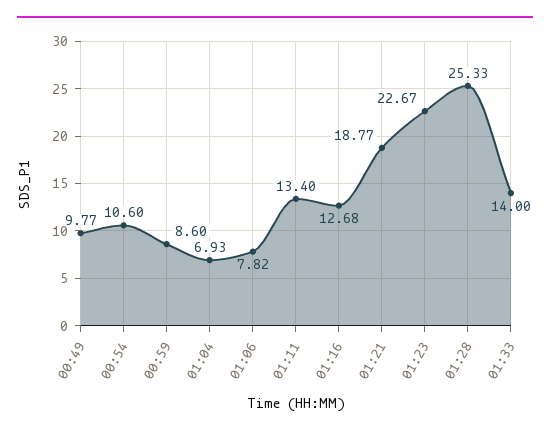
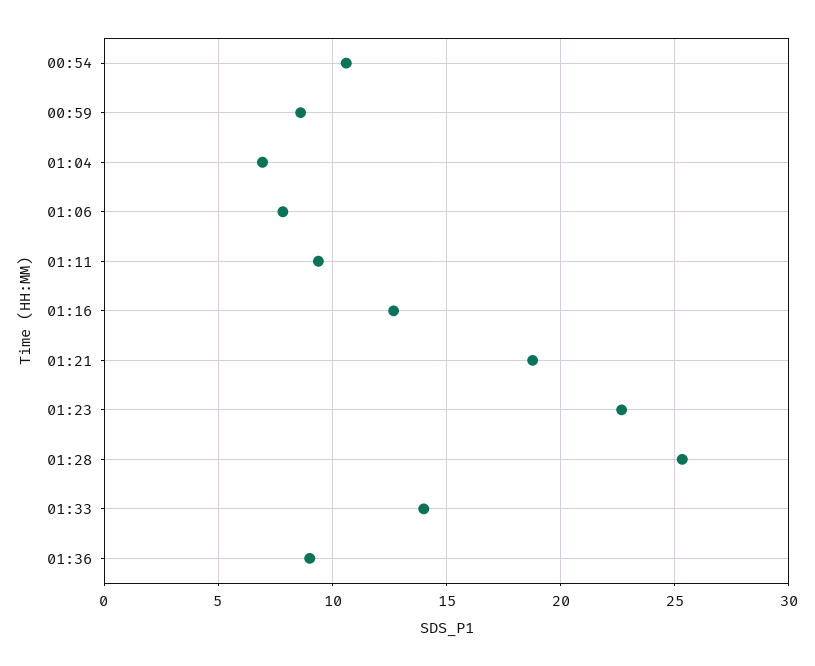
00:49: 9.77 -> none
01:11: 13.4 -> 9.5
01:36: none -> 9

